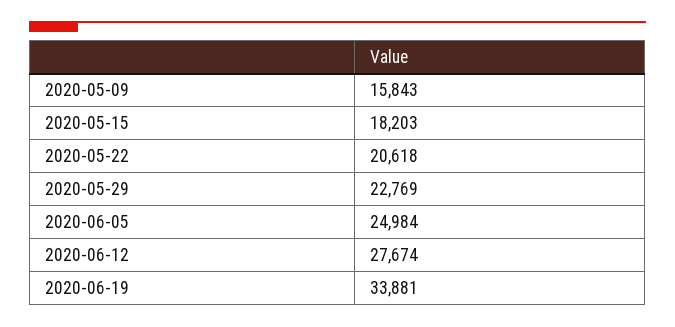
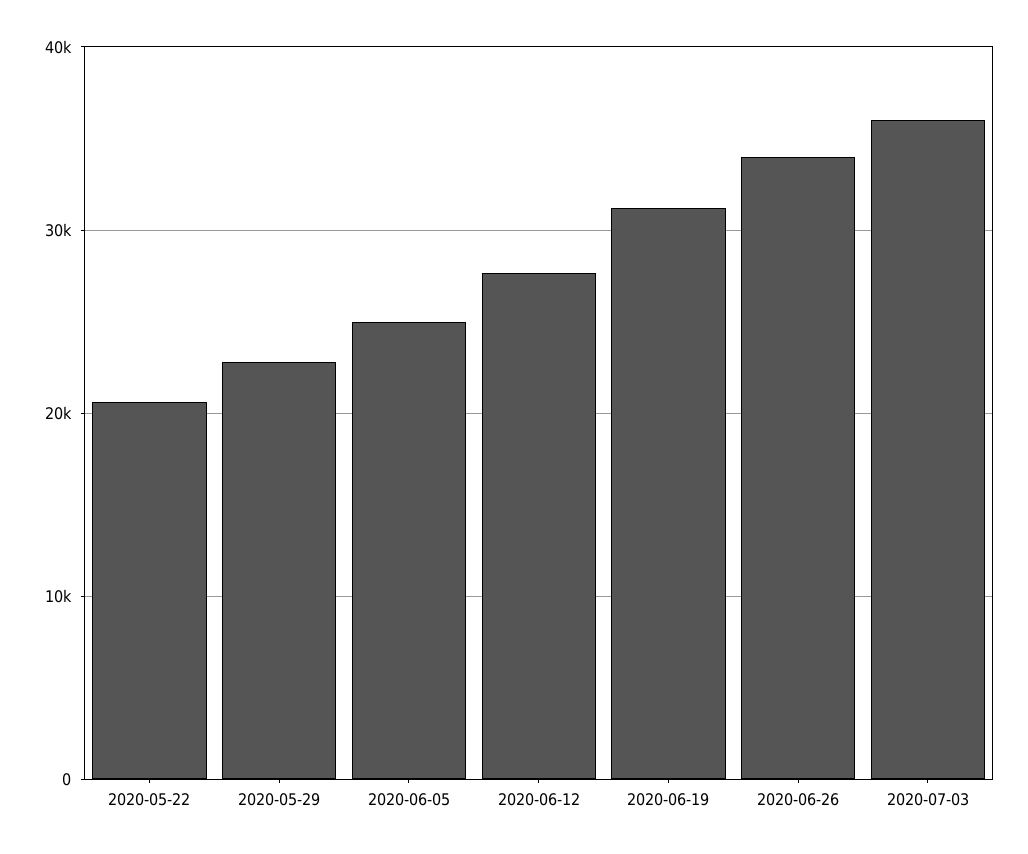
2020-05-09: 15843 -> none
2020-05-15: 18203 -> none
2020-06-19: 33881 -> 31000
2020-06-26: none -> 34000
2020-07-03: none -> 36000

